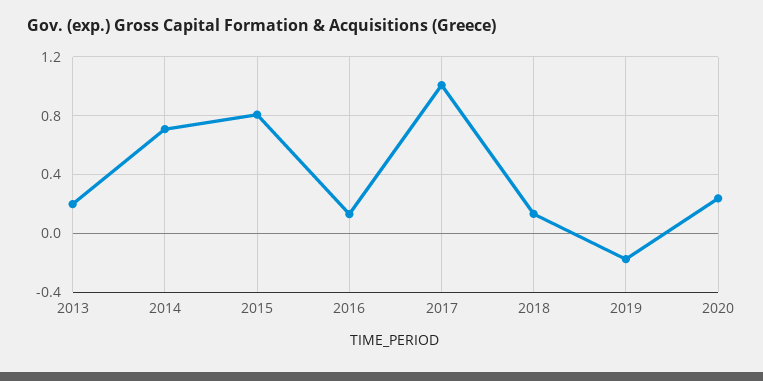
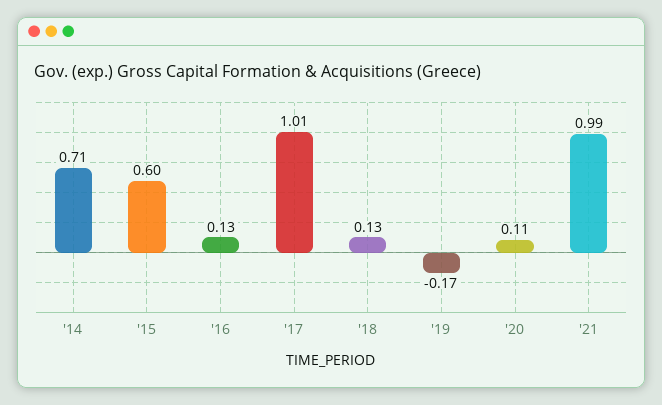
2013: 0.2 -> none
2015: 0.8 -> 0.6
2020: 0.25 -> 0.11
'21: none -> 0.99

